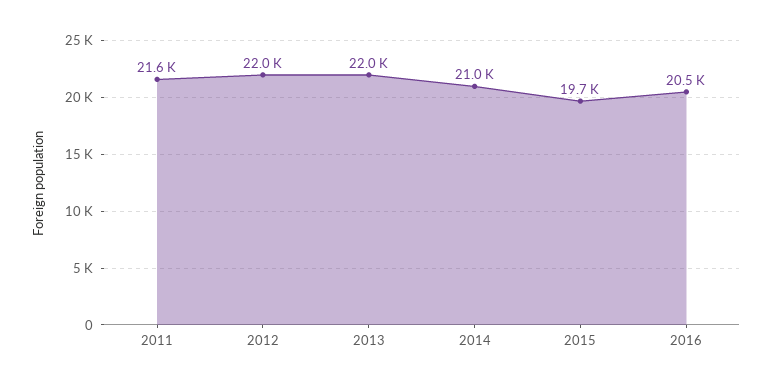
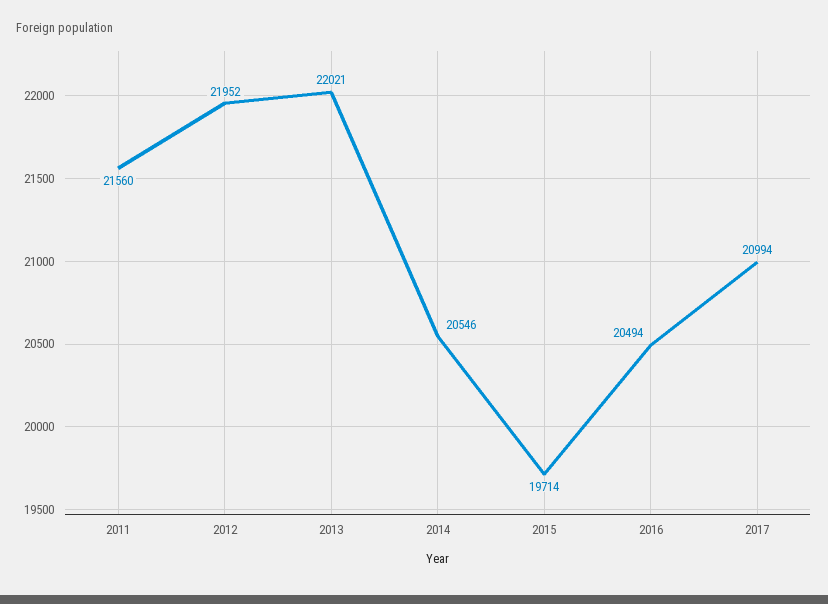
2014: 21000 -> 20546
2017: none -> 20994

